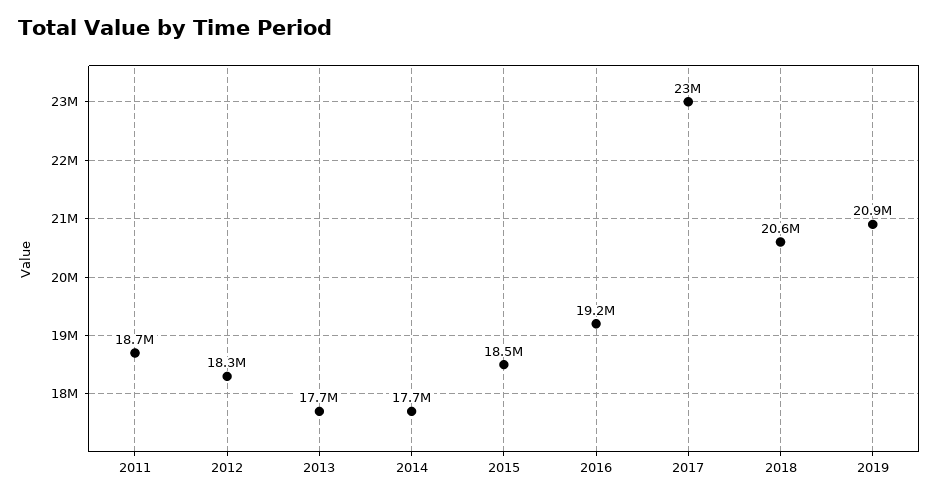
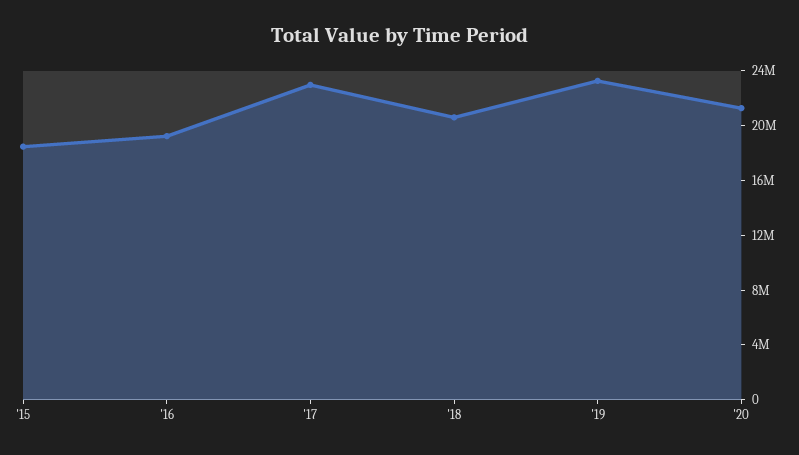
2011: 18700000 -> none
2012: 18300000 -> none
2013: 17700000 -> none
2014: 17700000 -> none
2019: 20900000 -> 23000000
'20: none -> 21000000

